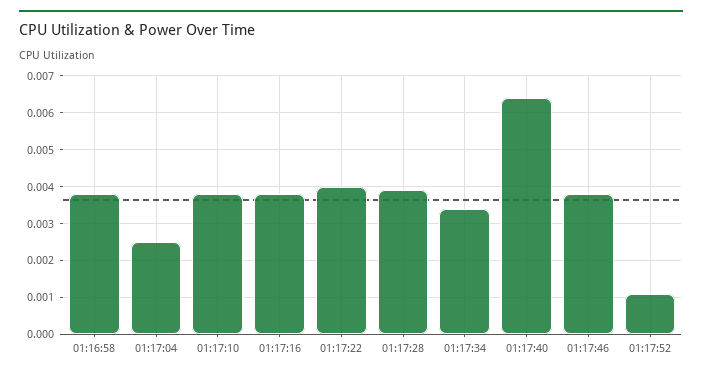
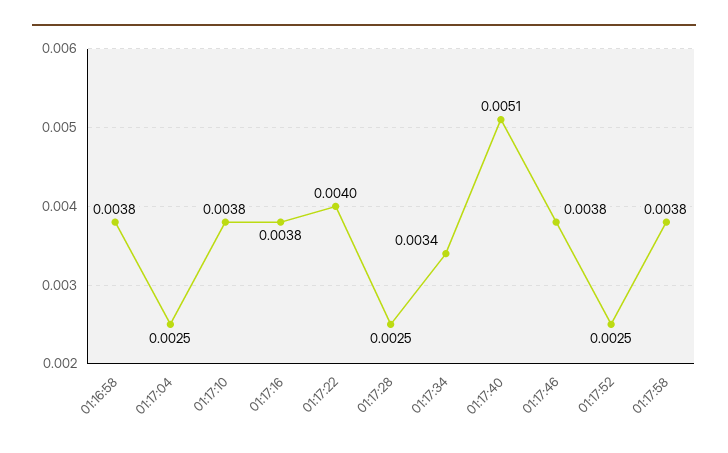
01:17:28: 0.004 -> 0.0025
01:17:40: 0.0065 -> 0.0051
01:17:52: 0.001 -> 0.0025
01:17:58: none -> 0.0038

